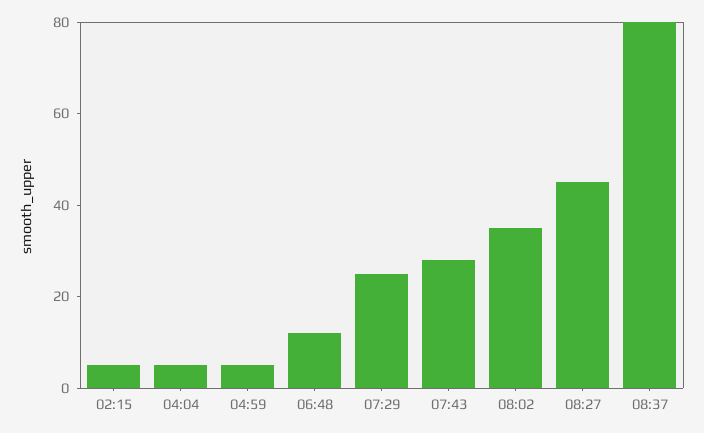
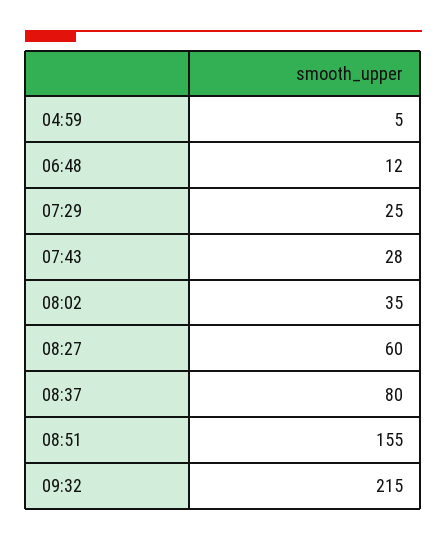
02:15: 5 -> none
04:04: 5 -> none
08:27: 45 -> 60
08:51: none -> 155
09:32: none -> 215

